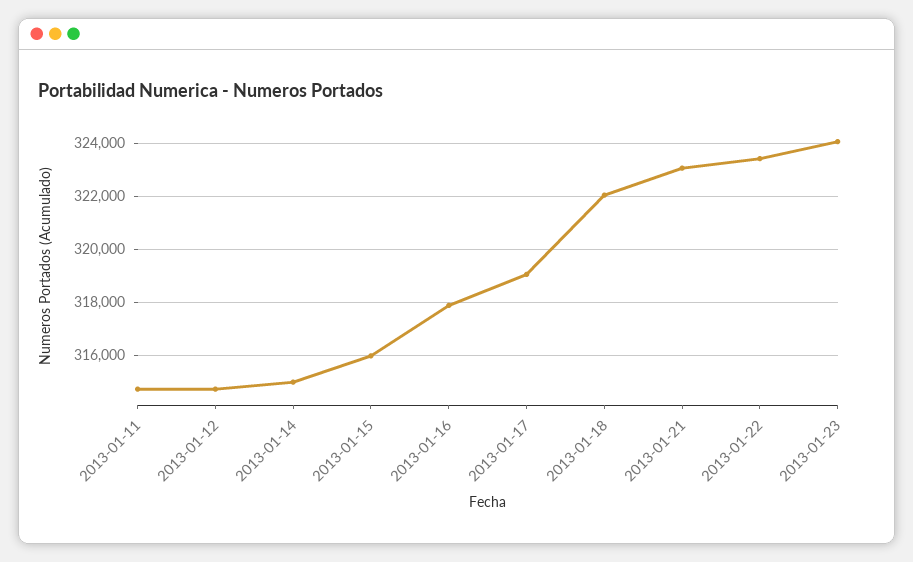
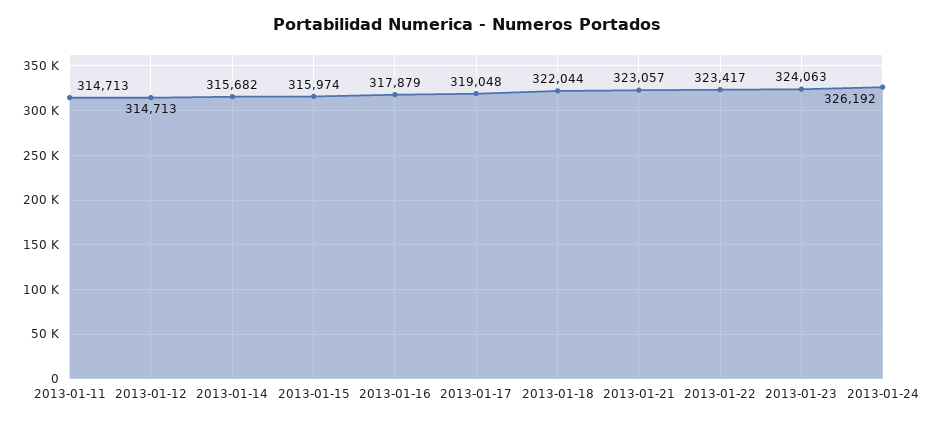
2013-01-14: 315000 -> 315682
2013-01-24: none -> 326192

